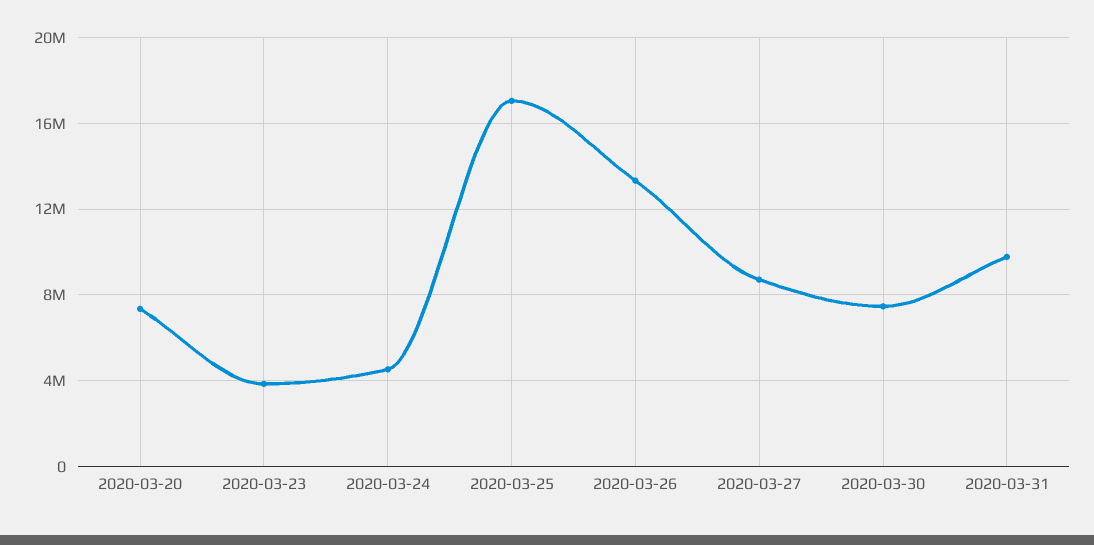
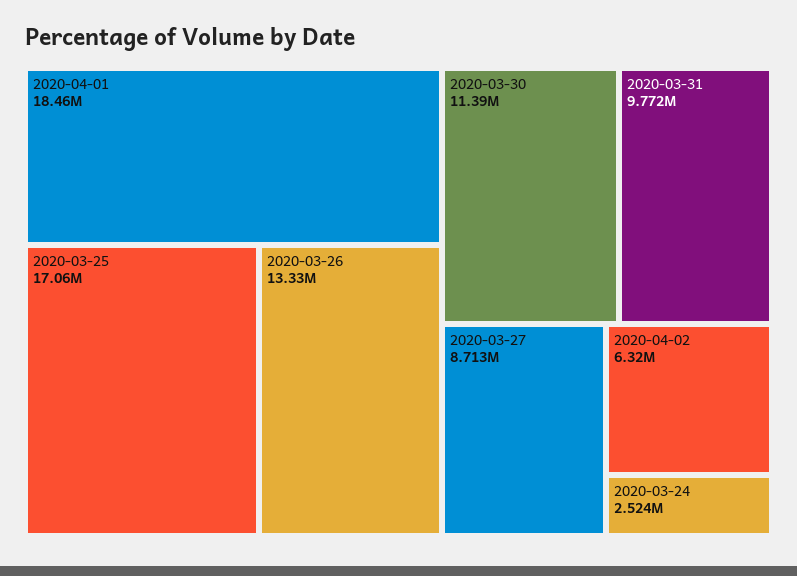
2020-03-20: 7500000 -> none
2020-03-23: 4000000 -> none
2020-03-24: 4500000 -> 2524000
2020-03-30: 7500000 -> 11390000
2020-04-01: none -> 18460000
2020-04-02: none -> 6320000

